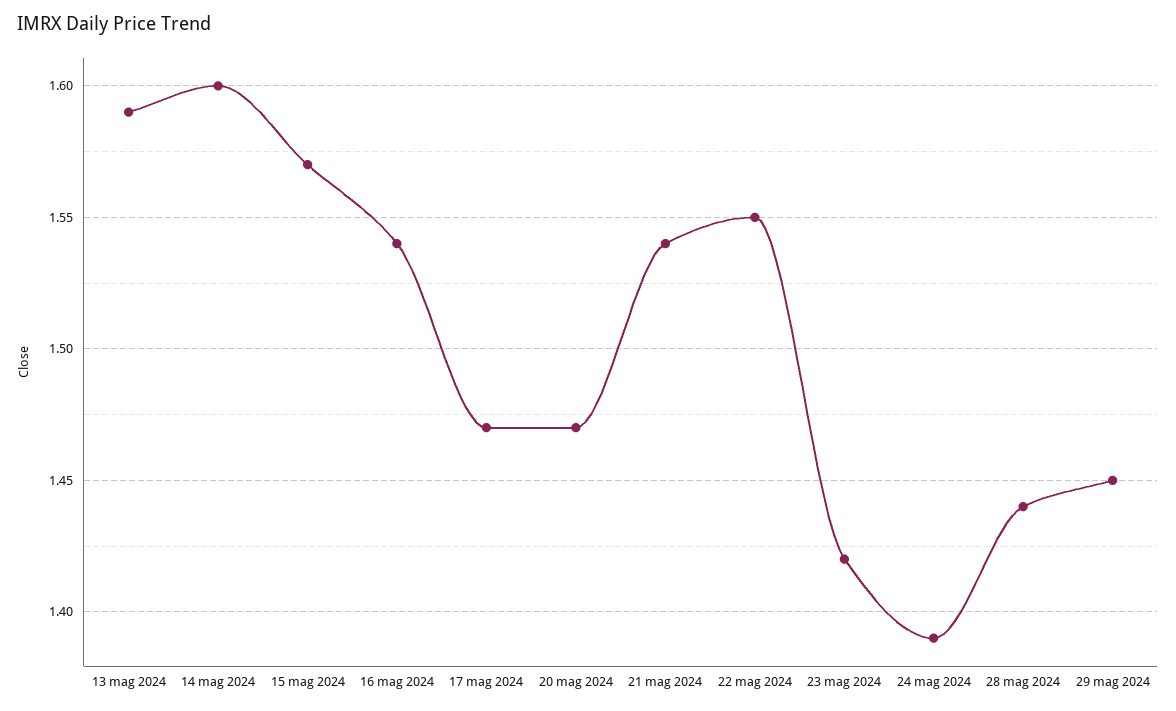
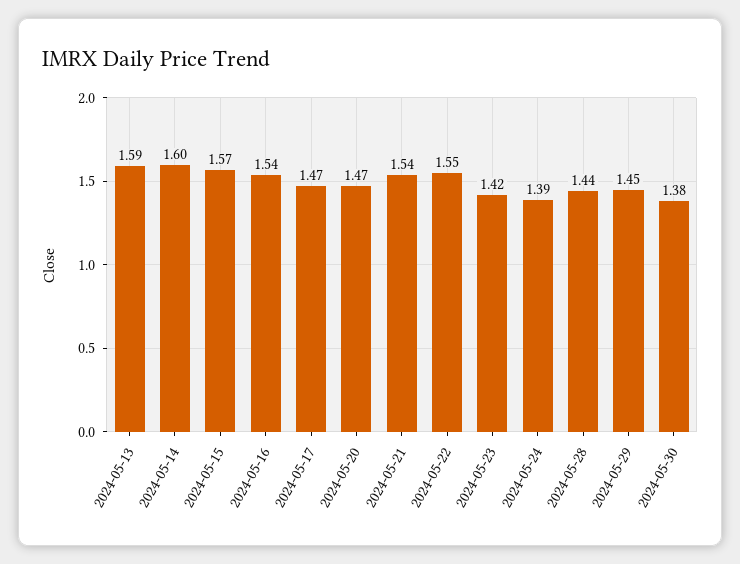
2024-05-30: none -> 1.38

